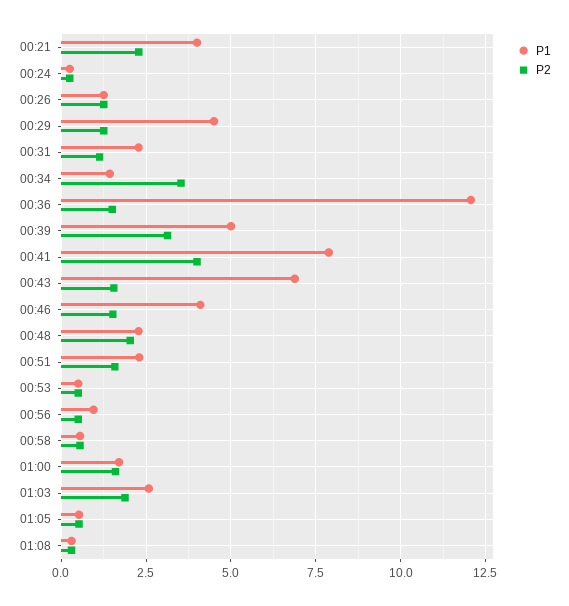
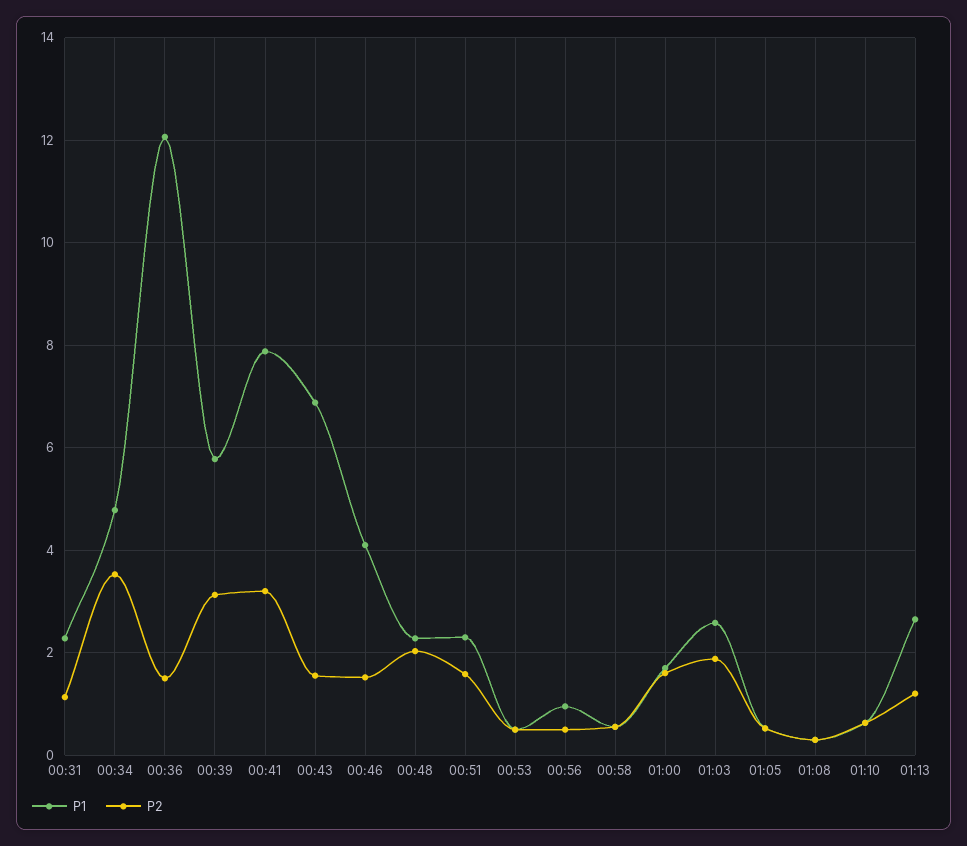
P1, 00:21: 4 -> none
P2, 00:21: 2.25 -> none
P1, 00:24: 0.25 -> none
P2, 00:24: 0.25 -> none
P1, 00:26: 1.25 -> none
P2, 00:26: 1.25 -> none
P1, 00:29: 4.5 -> none
P2, 00:29: 1.25 -> none
P1, 00:34: 1.5 -> 4.8
P1, 00:39: 5 -> 5.8
P2, 00:41: 4 -> 3.2
P1, 01:10: none -> 0.6
P2, 01:10: none -> 0.6
P1, 01:13: none -> 2.6
P2, 01:13: none -> 1.2

